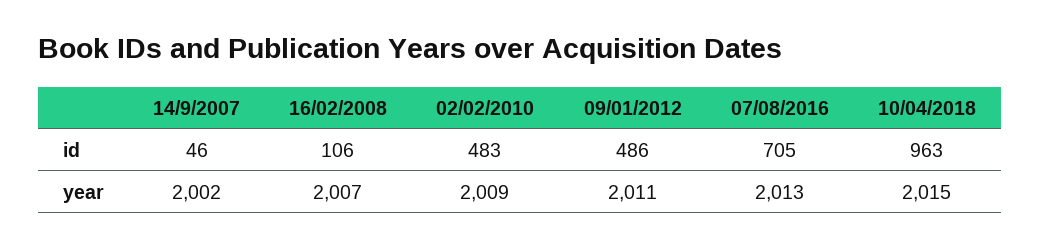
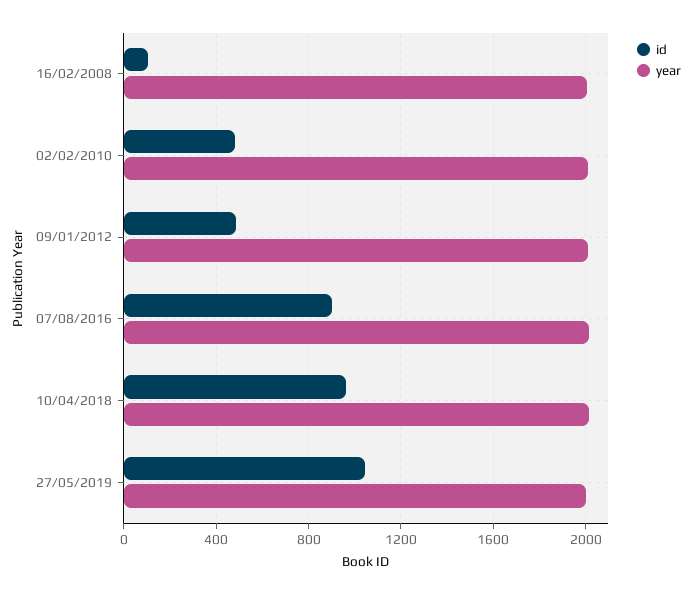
id, 14/9/2007: 46 -> none
id, 07/08/2016: 705 -> 900
year, 14/9/2007: 2002 -> none
id, 27/05/2019: none -> 1050
year, 27/05/2019: none -> 2000

